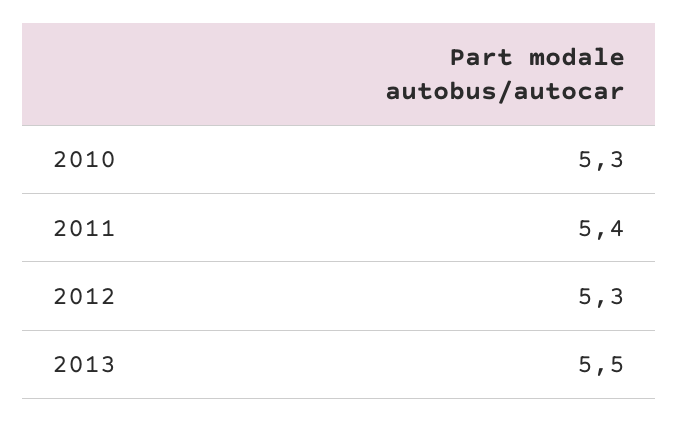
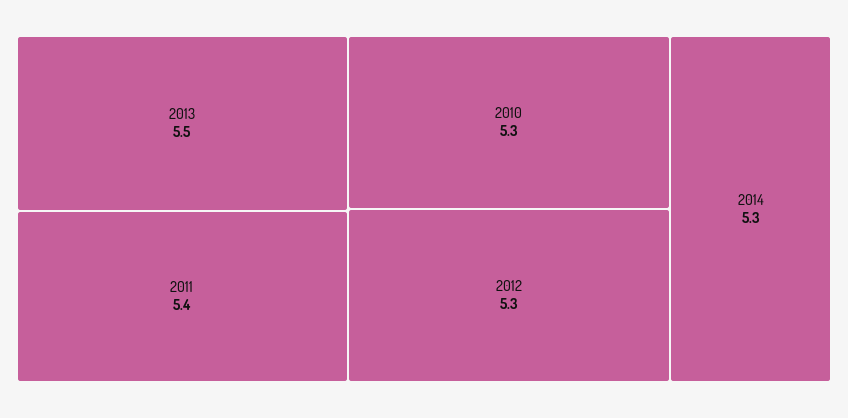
2014: none -> 5.3

